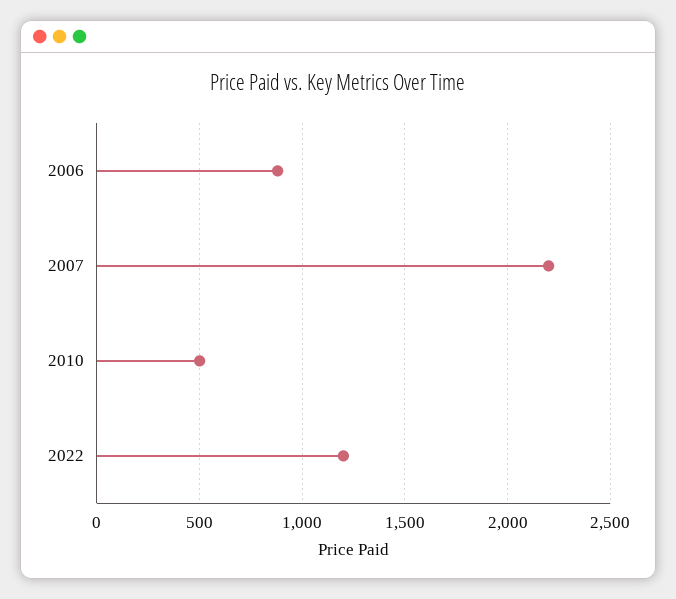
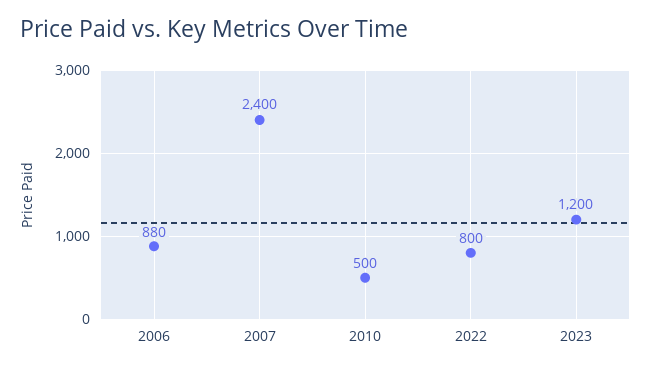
2007: 2200 -> 2400
2022: 1200 -> 800
2023: none -> 1200

